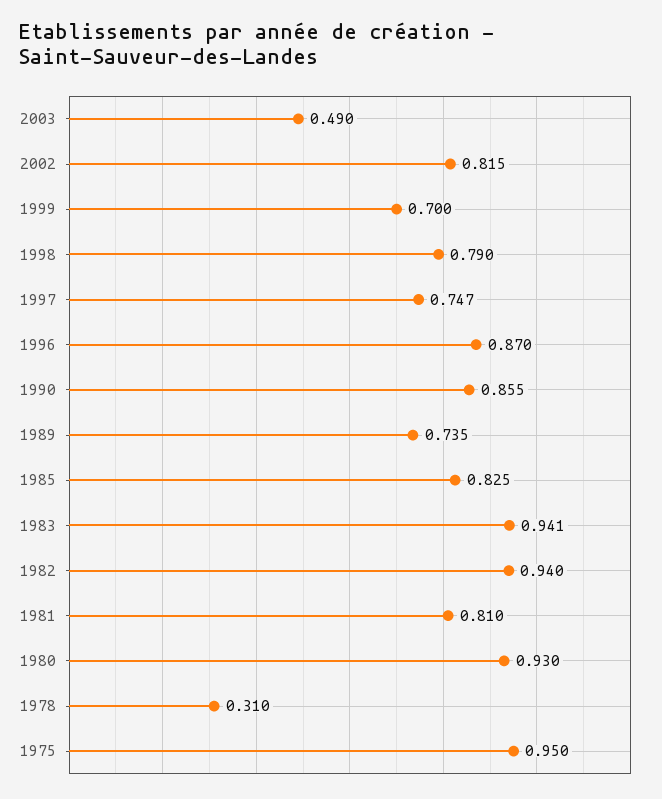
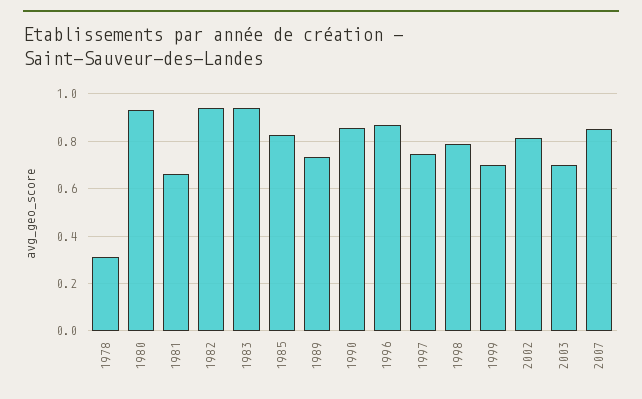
2003: 0.49 -> 0.7
1981: 0.81 -> 0.65
1975: 0.95 -> none
2007: none -> 0.85

